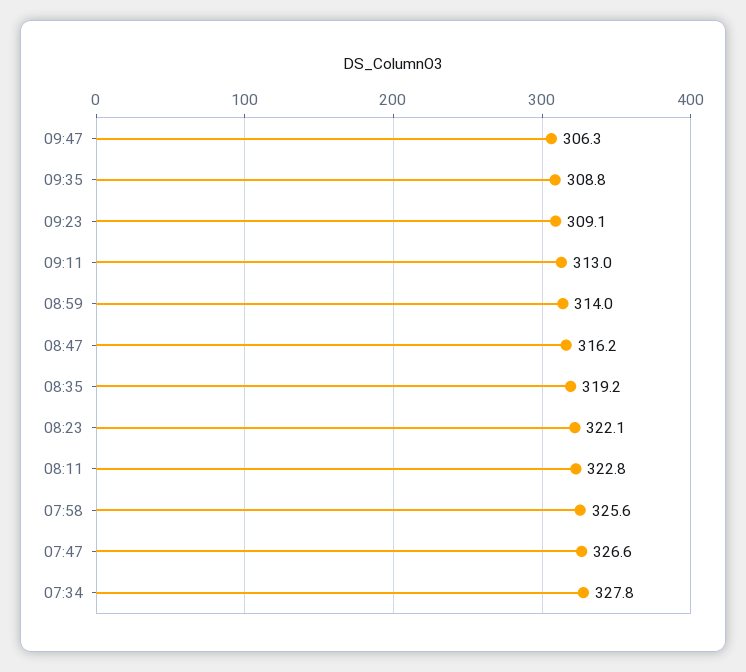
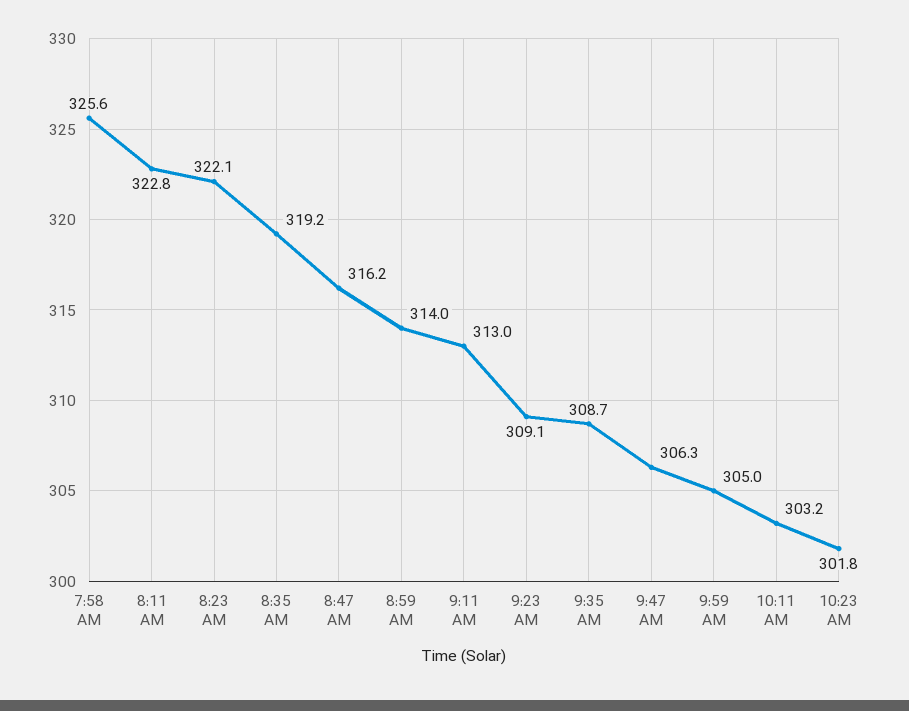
09:35: 308.8 -> 308.7
07:47: 326.6 -> none
07:34: 327.8 -> none
9:59 AM: none -> 305
10:11 AM: none -> 303.2
10:23 AM: none -> 301.8

